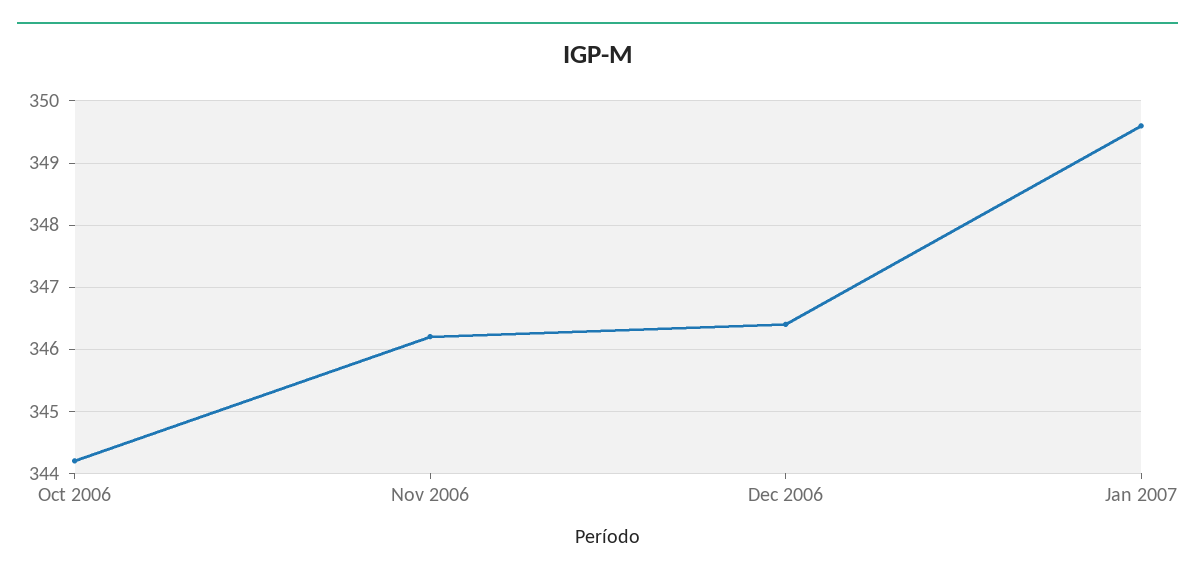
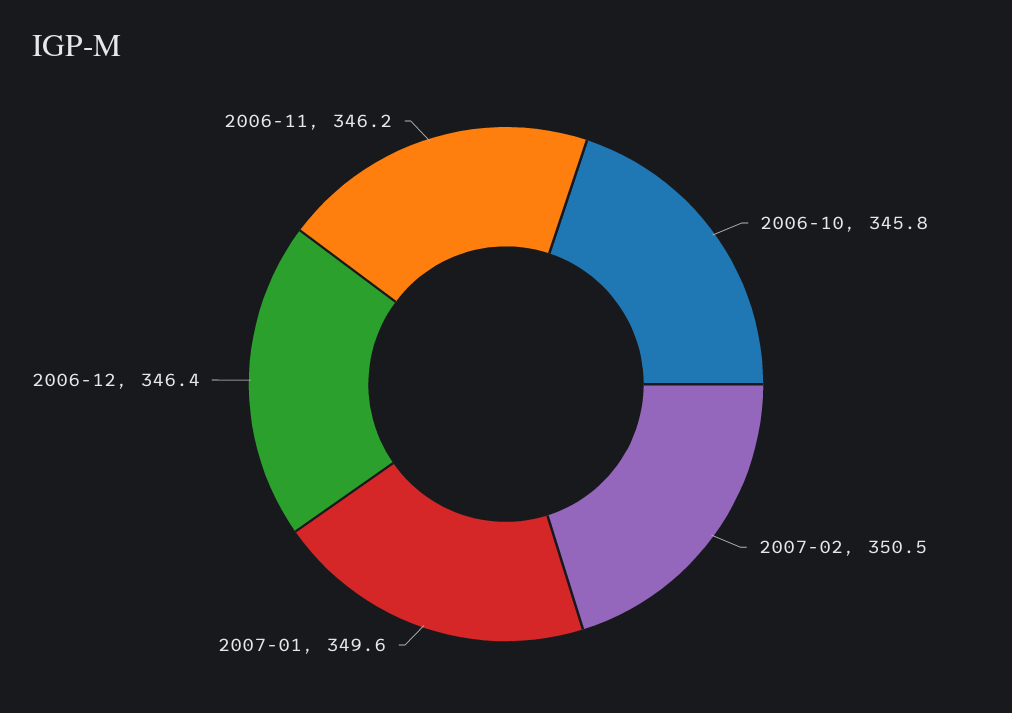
Oct 2006: 344.2 -> 345.8
2007-02: none -> 350.5

